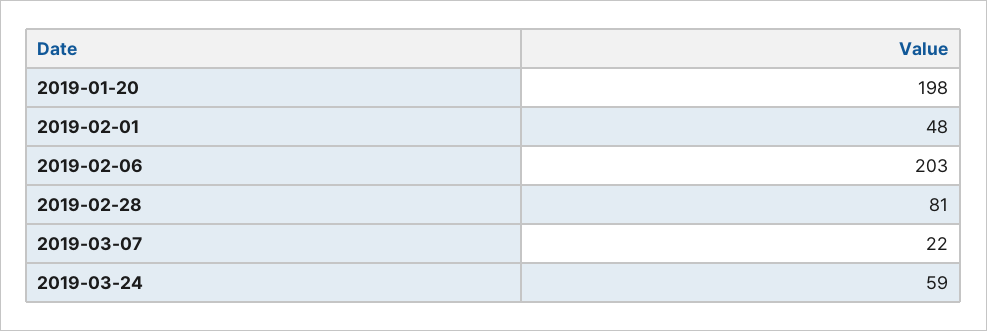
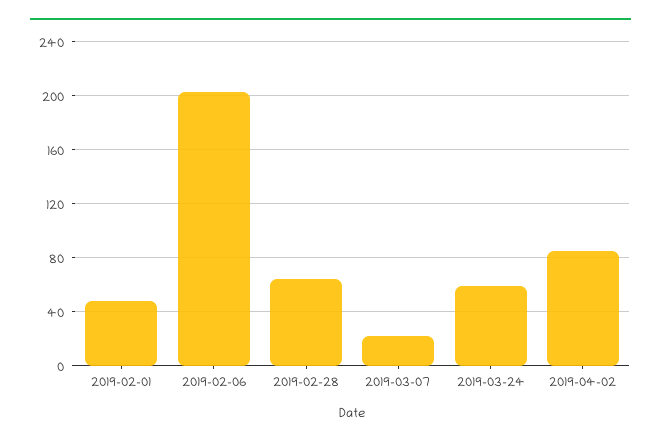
2019-01-20: 198 -> none
2019-02-28: 81 -> 65
2019-04-02: none -> 85

